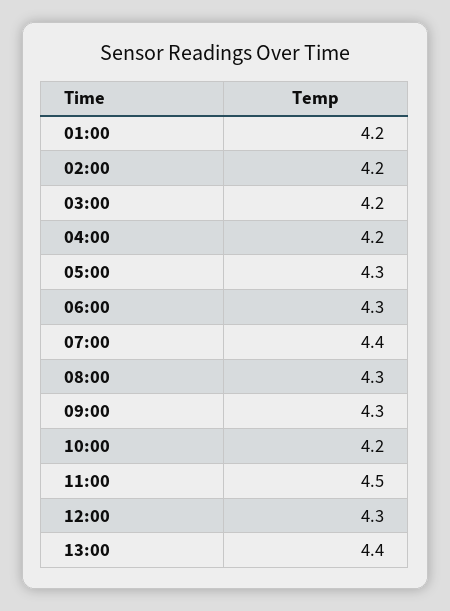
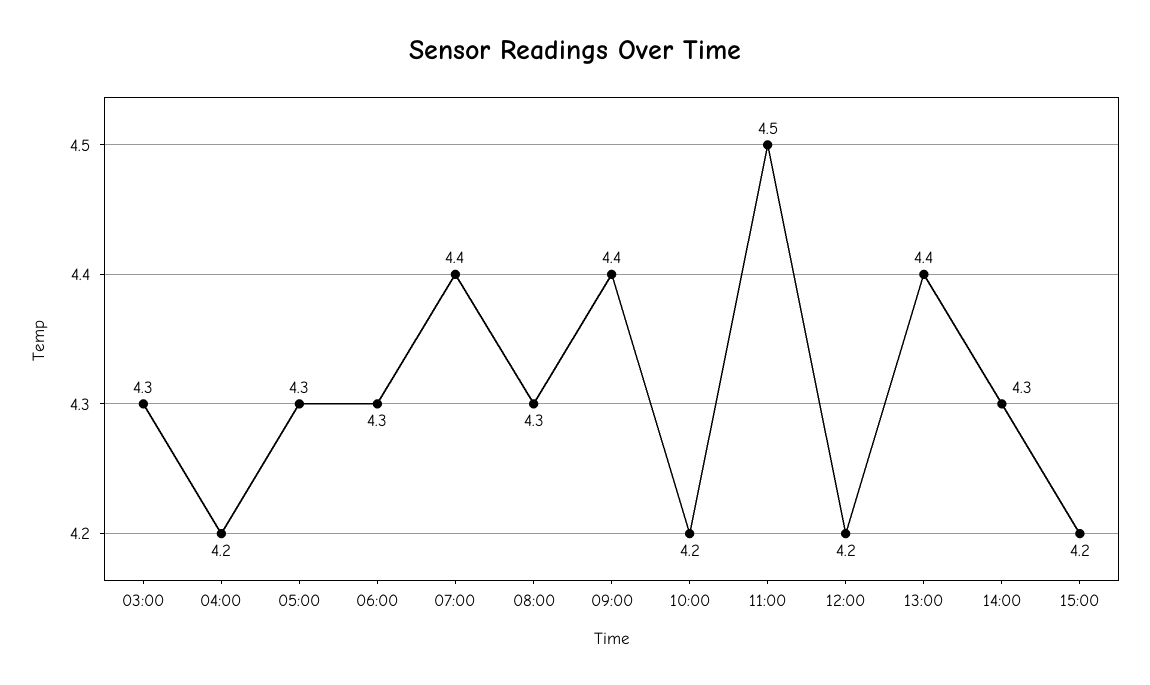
01:00: 4.2 -> none
02:00: 4.2 -> none
03:00: 4.2 -> 4.3
09:00: 4.3 -> 4.4
12:00: 4.3 -> 4.2
14:00: none -> 4.3
15:00: none -> 4.2

